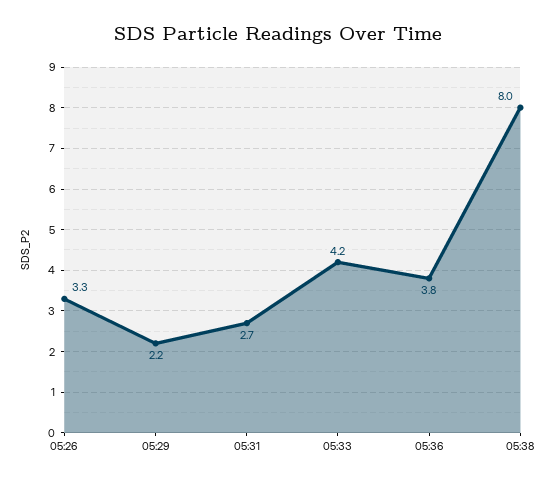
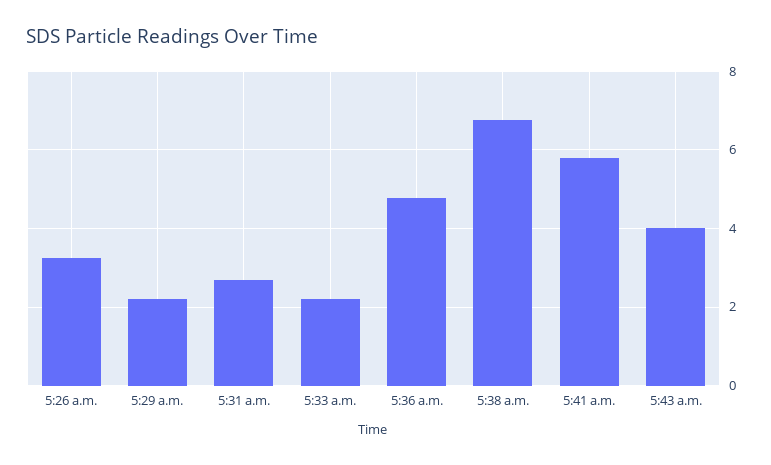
05:33: 4.2 -> 2.2
05:36: 3.8 -> 4.8
05:38: 8 -> 6.8
5:41 a.m.: none -> 5.8
5:43 a.m.: none -> 4

